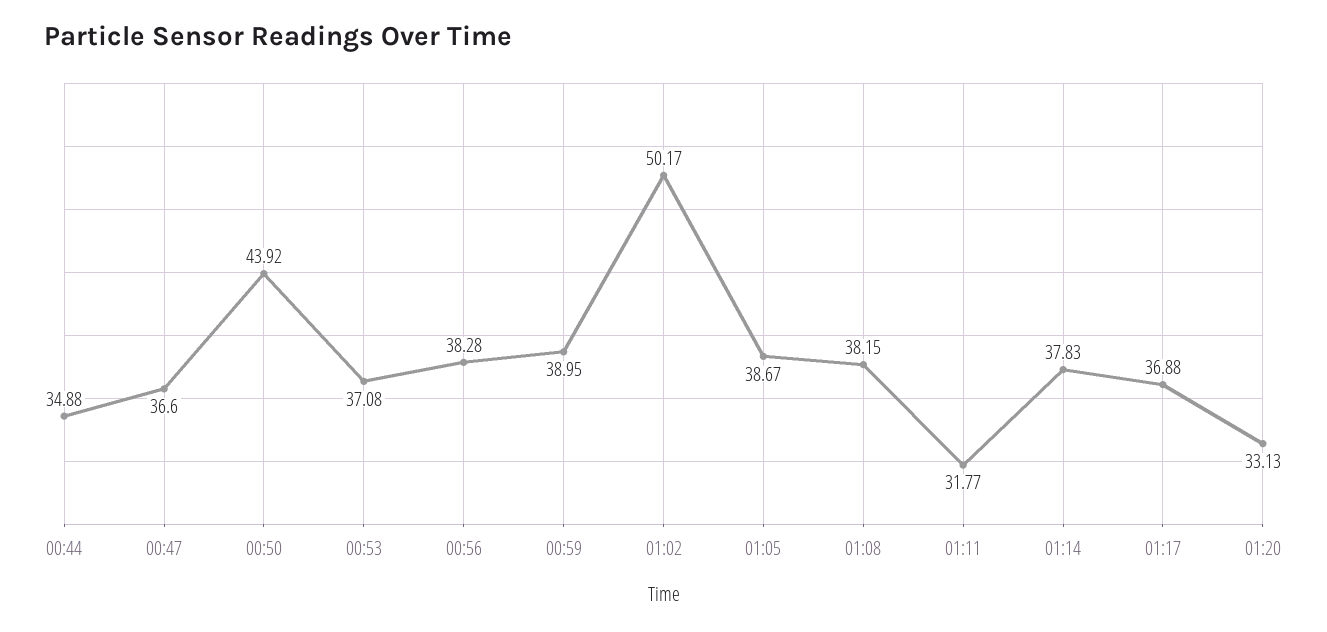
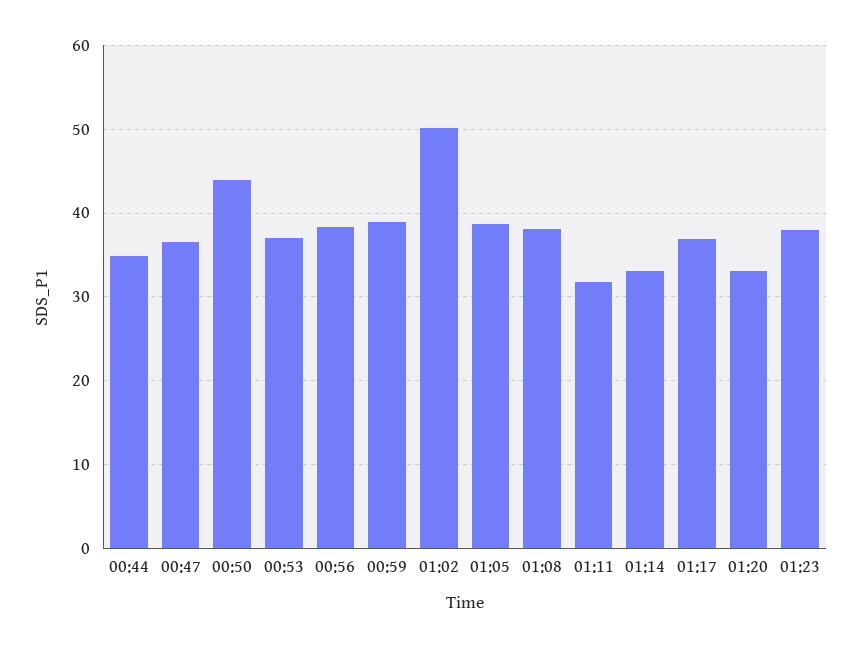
01:14: 37.83 -> 33
01:23: none -> 38

